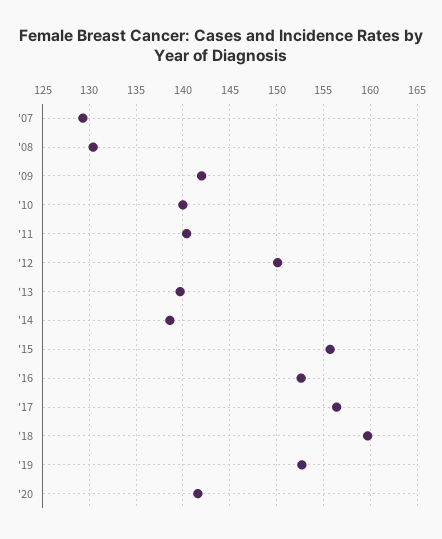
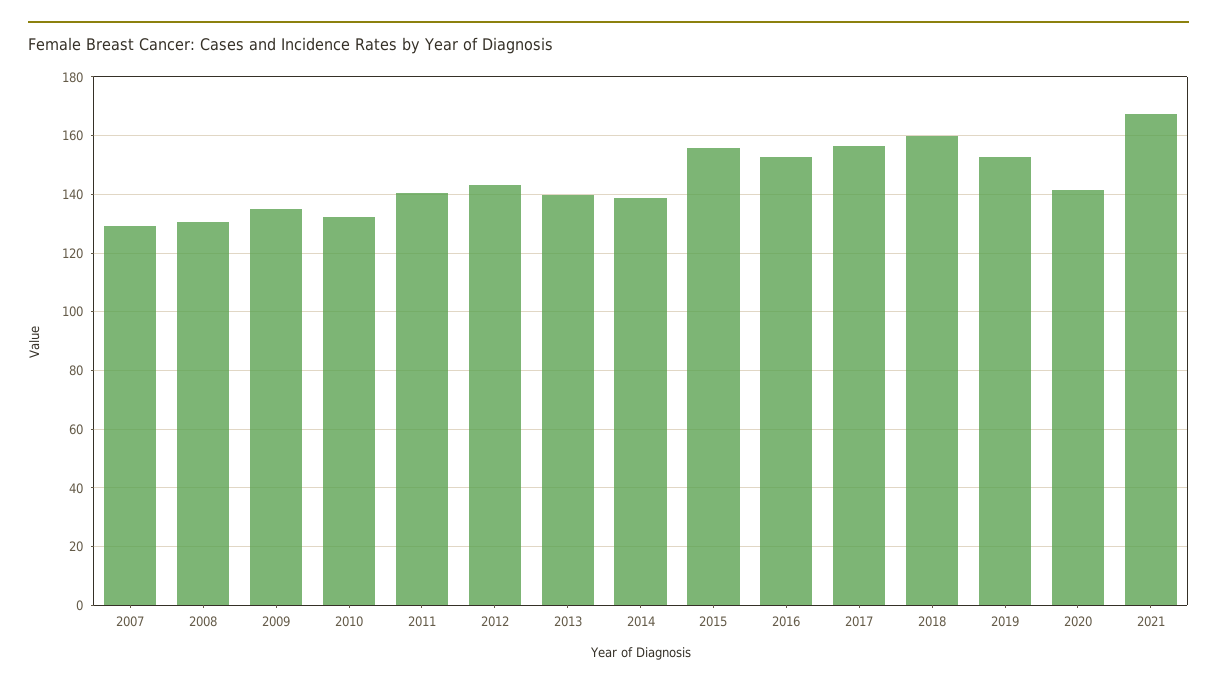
'09: 142 -> 135
'10: 140 -> 132.5
'12: 150 -> 142.5
2021: none -> 167.5

